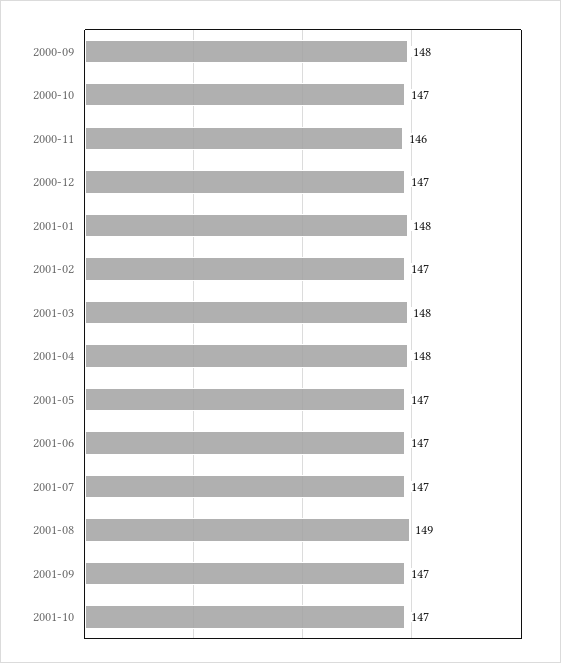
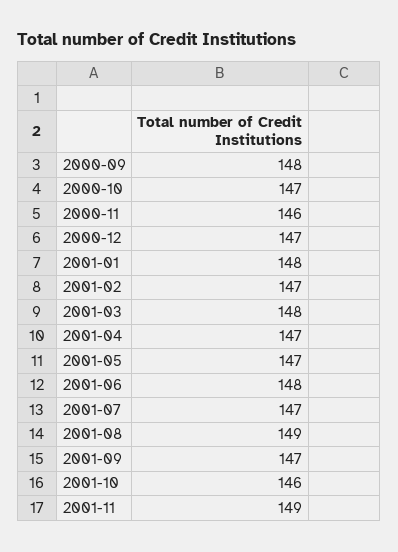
2001-04: 148 -> 147
2001-06: 147 -> 148
2001-10: 147 -> 146
2001-11: none -> 149

